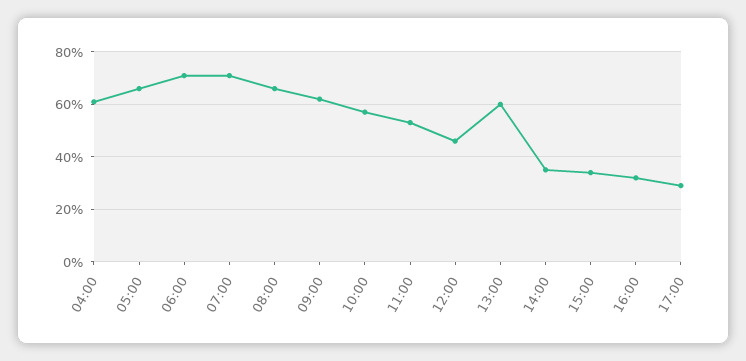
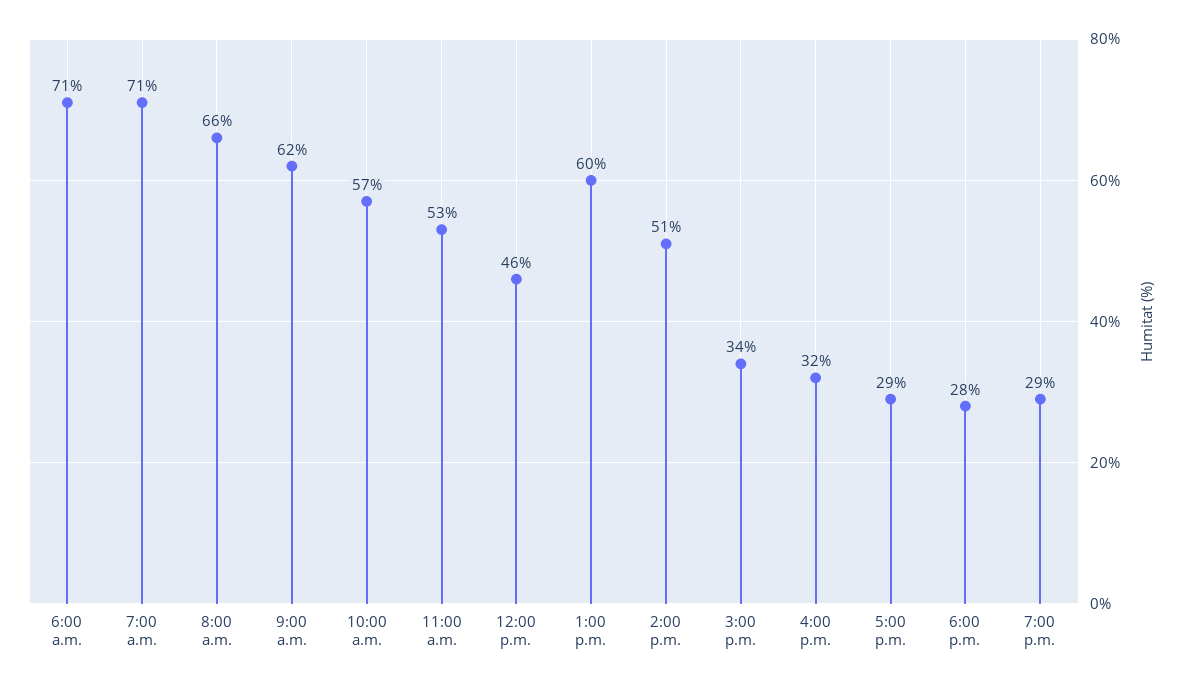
04:00: 60 -> none
05:00: 65 -> none
14:00: 35 -> 51
6:00 p.m.: none -> 28
7:00 p.m.: none -> 29

